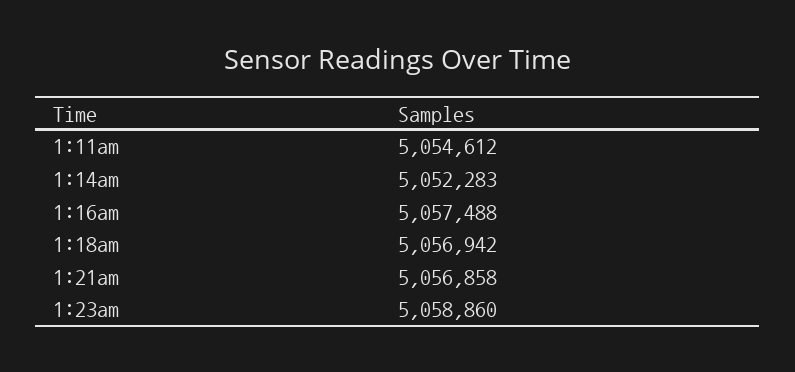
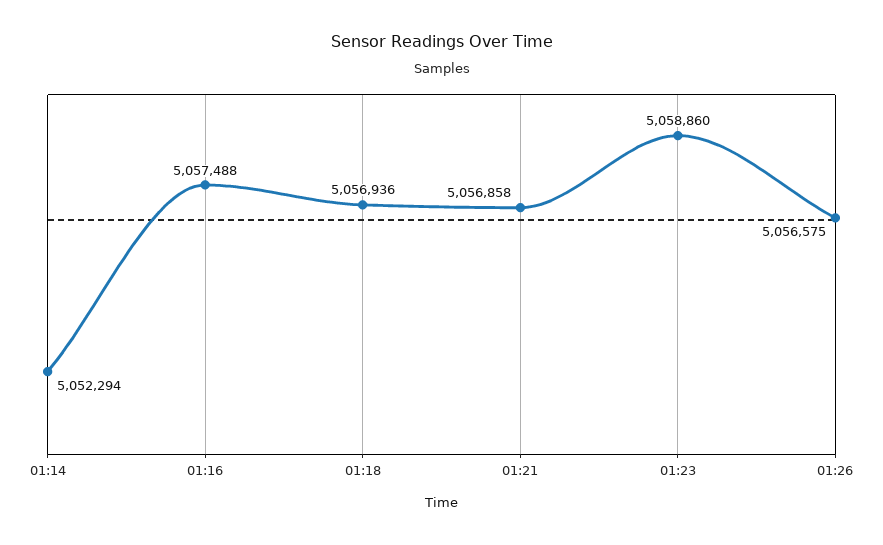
1:11am: 5054612 -> none
1:14am: 5052283 -> 5052294
1:18am: 5056942 -> 5056936
01:26: none -> 5056575

